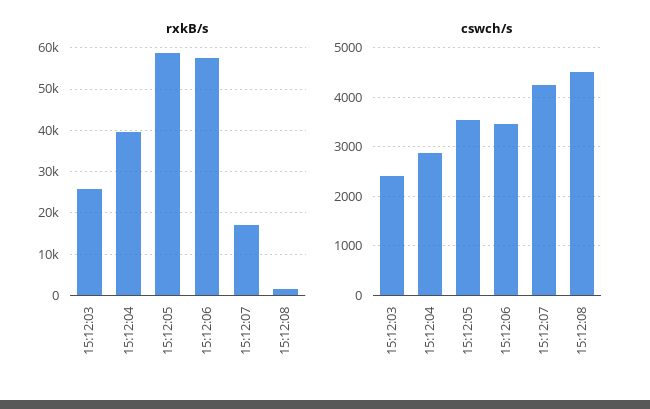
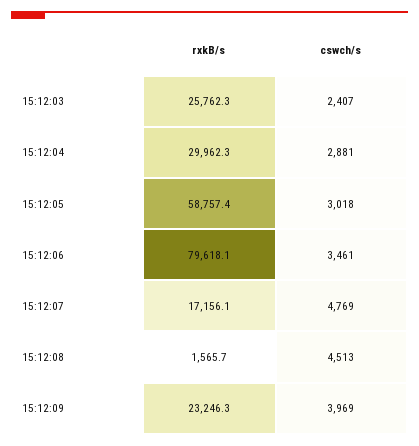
rxkB/s, 15:12:04: 40000 -> 29962.3
rxkB/s, 15:12:06: 58000 -> 79618.1
cswch/s, 15:12:05: 3600 -> 3018
cswch/s, 15:12:07: 4200 -> 4769
rxkB/s, 15:12:09: none -> 23246.3
cswch/s, 15:12:09: none -> 3969

